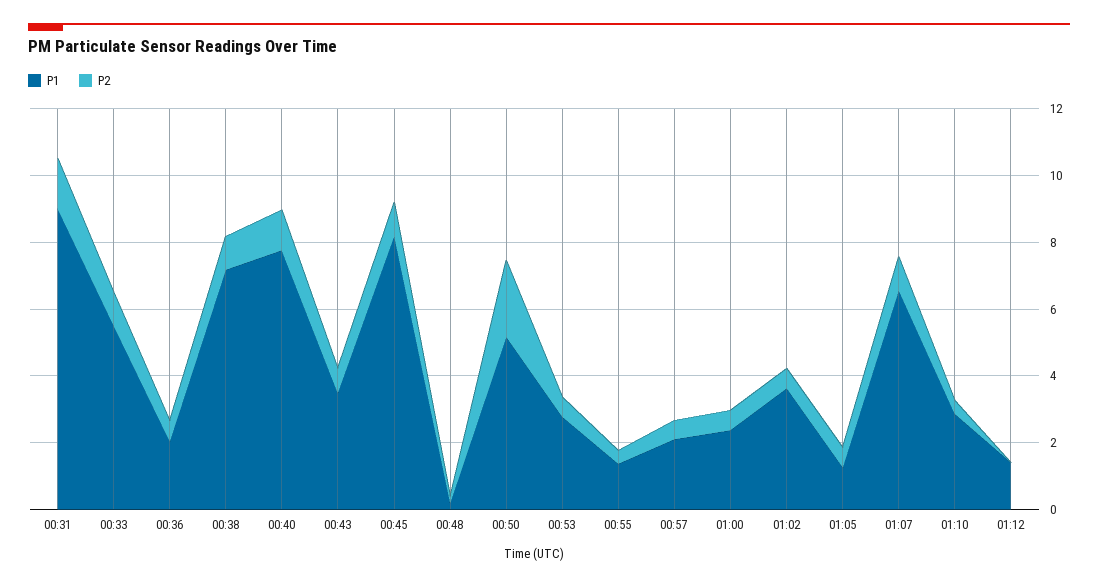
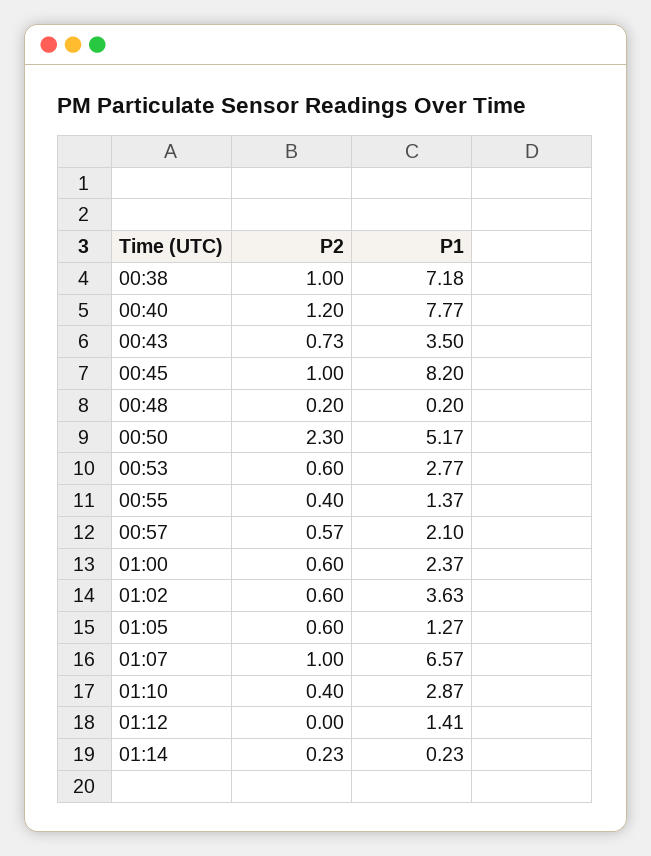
P1, 00:31: 9 -> none
P2, 00:31: 1.5 -> none
P1, 00:33: 5.5 -> none
P2, 00:33: 1 -> none
P1, 00:36: 2 -> none
P2, 00:36: 0.5 -> none
P2, 01:14: none -> 0.23
P1, 01:14: none -> 0.23

